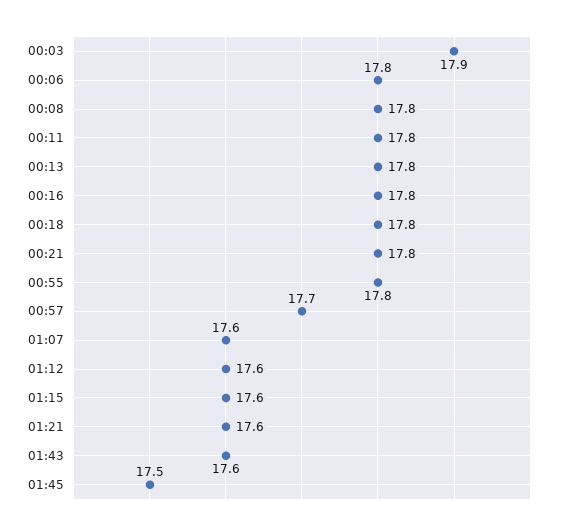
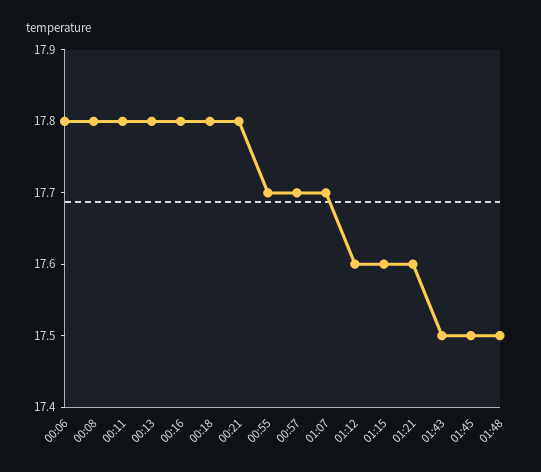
00:03: 17.9 -> none
00:55: 17.8 -> 17.7
01:07: 17.6 -> 17.7
01:43: 17.6 -> 17.5
01:48: none -> 17.5

